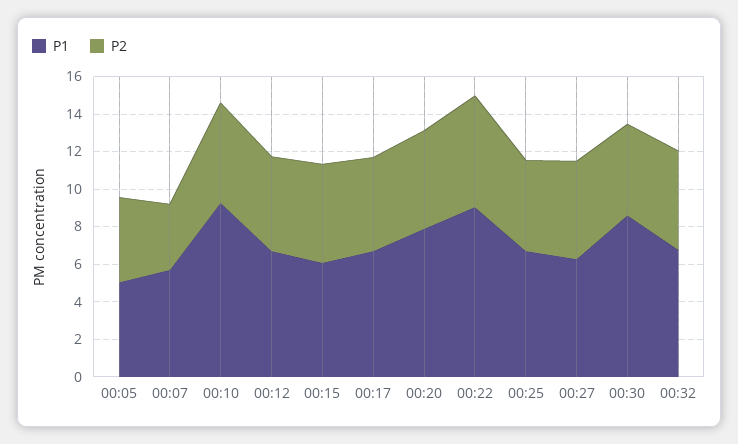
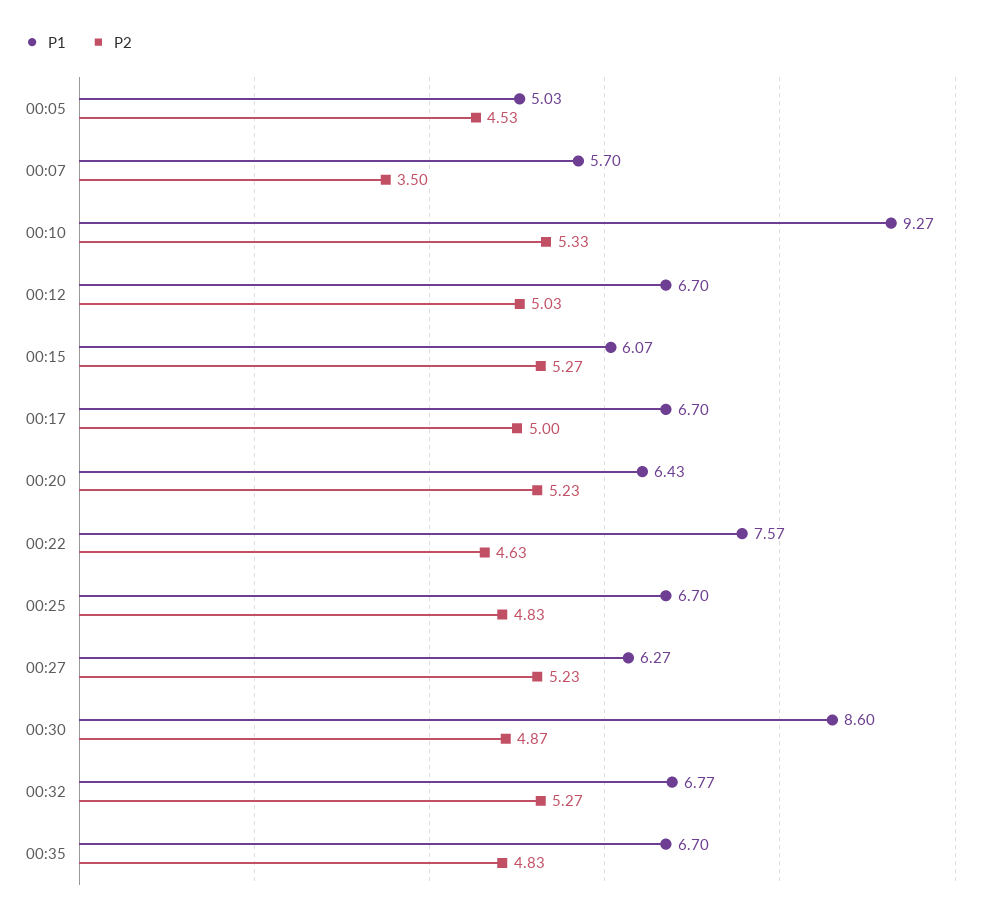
P1, 00:20: 8 -> 6.43
P1, 00:22: 9 -> 7.57
P2, 00:22: 6 -> 4.63
P1, 00:35: none -> 6.7
P2, 00:35: none -> 4.83

